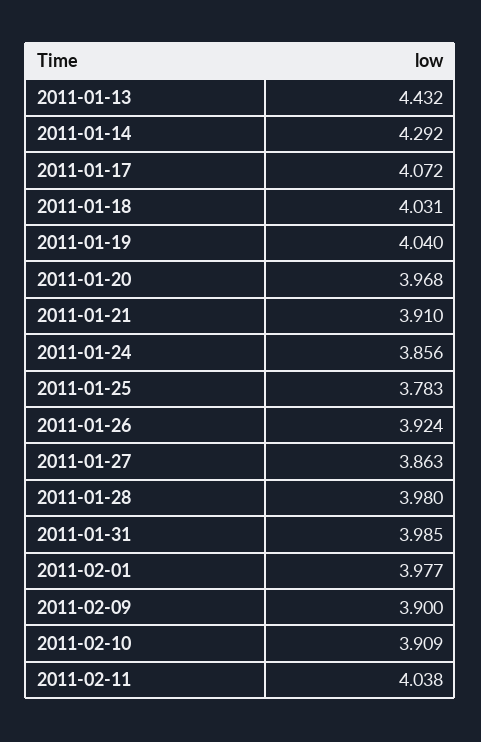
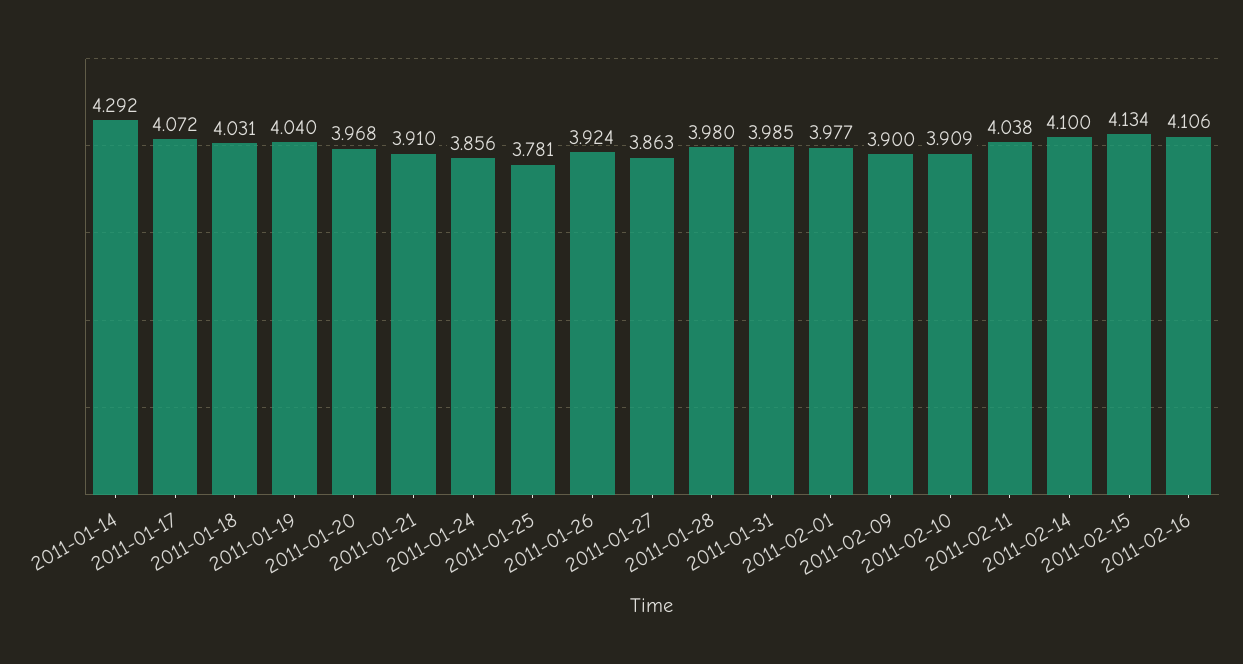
2011-01-13: 4.432 -> none
2011-01-25: 3.783 -> 3.781
2011-02-14: none -> 4.1
2011-02-15: none -> 4.134
2011-02-16: none -> 4.106

